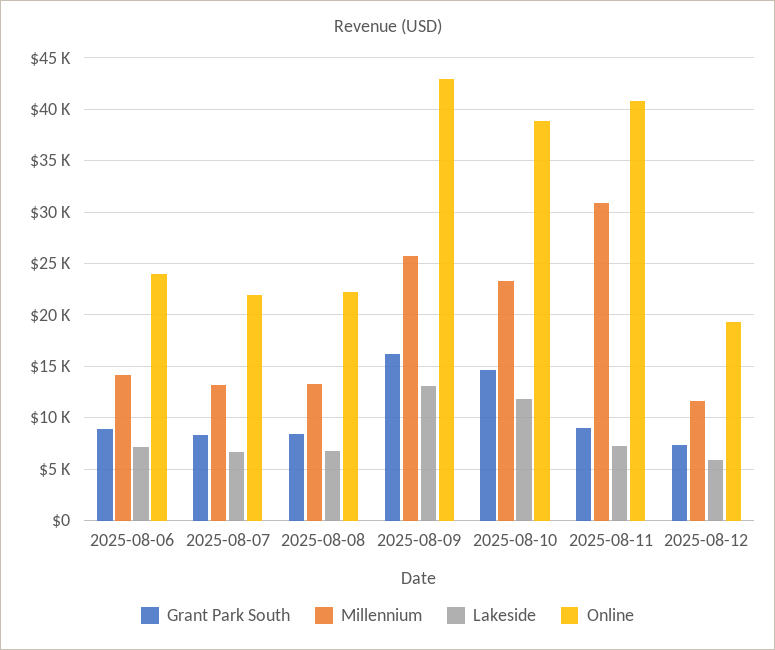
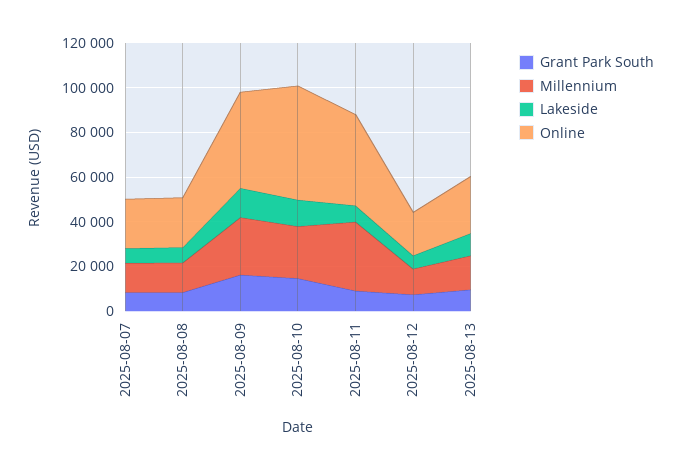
Grant Park South, 2025-08-06: 9000 -> none
Millennium, 2025-08-06: 14000 -> none
Lakeside, 2025-08-06: 7000 -> none
Online, 2025-08-06: 24000 -> none
Online, 2025-08-10: 39000 -> 50000
Grant Park South, 2025-08-13: none -> 10000
Millennium, 2025-08-13: none -> 15000
Lakeside, 2025-08-13: none -> 10000
Online, 2025-08-13: none -> 25000

